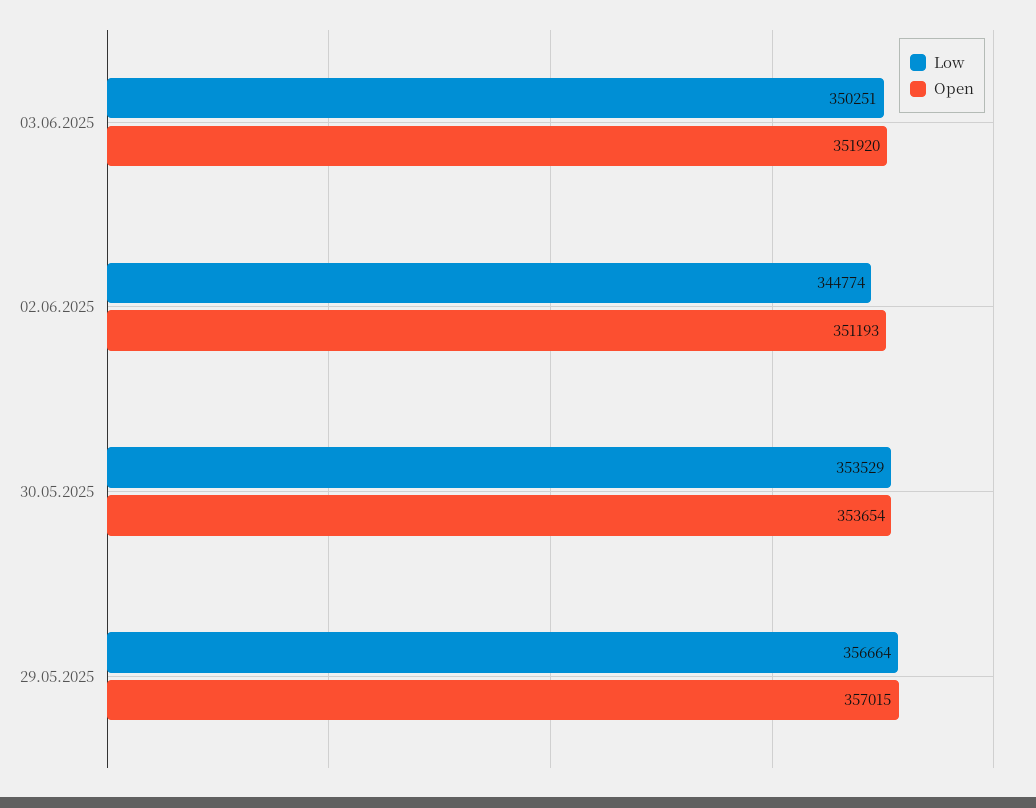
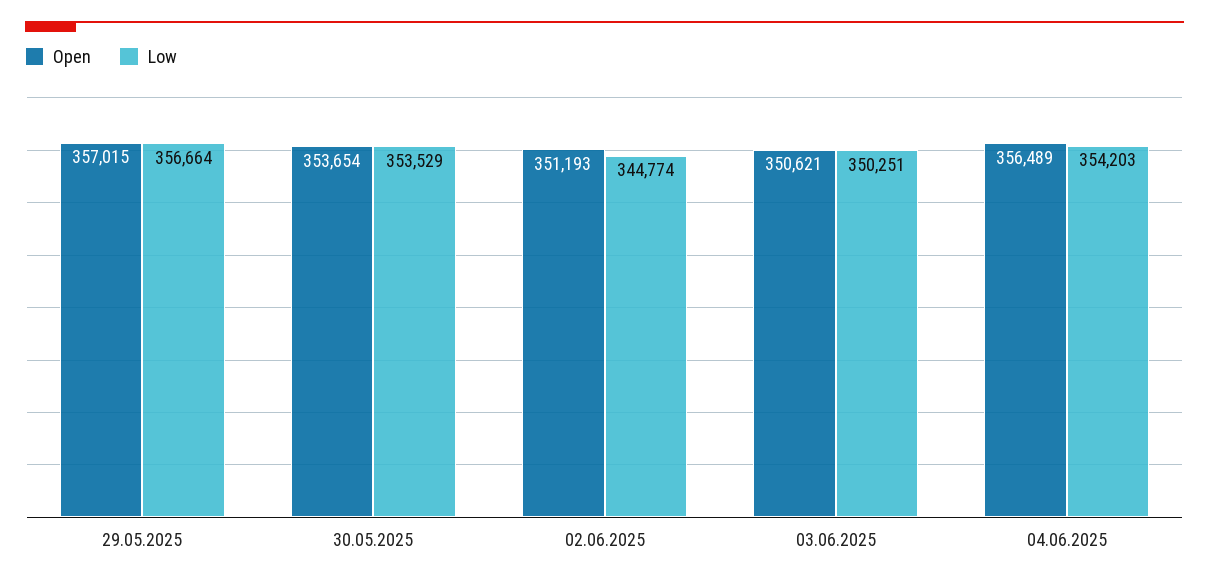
Open, 03.06.2025: 351920 -> 350621
Open, 04.06.2025: none -> 356489
Low, 04.06.2025: none -> 354203

